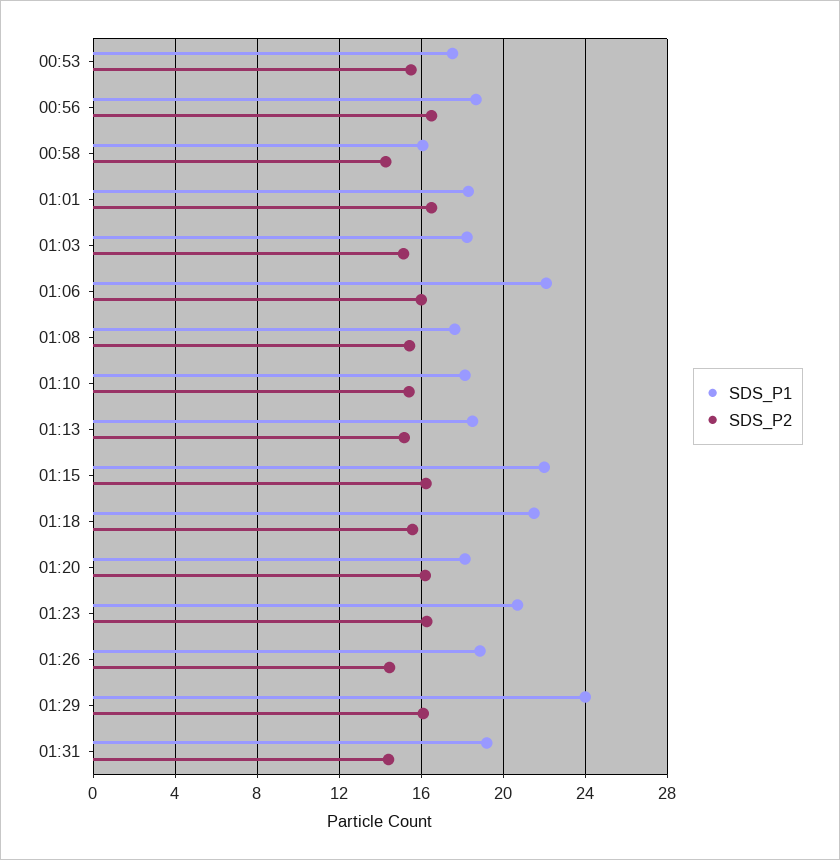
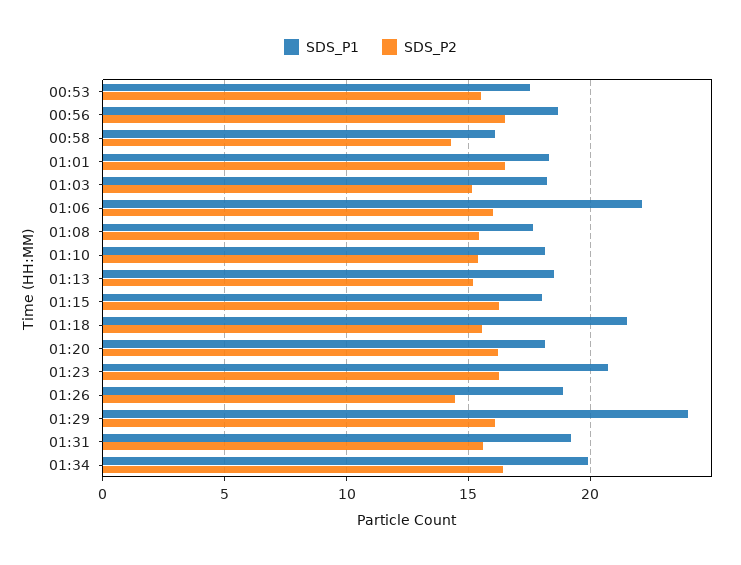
SDS_P1, 01:15: 22 -> 18
SDS_P2, 01:31: 14.5 -> 15.5
SDS_P1, 01:34: none -> 20
SDS_P2, 01:34: none -> 16.5

